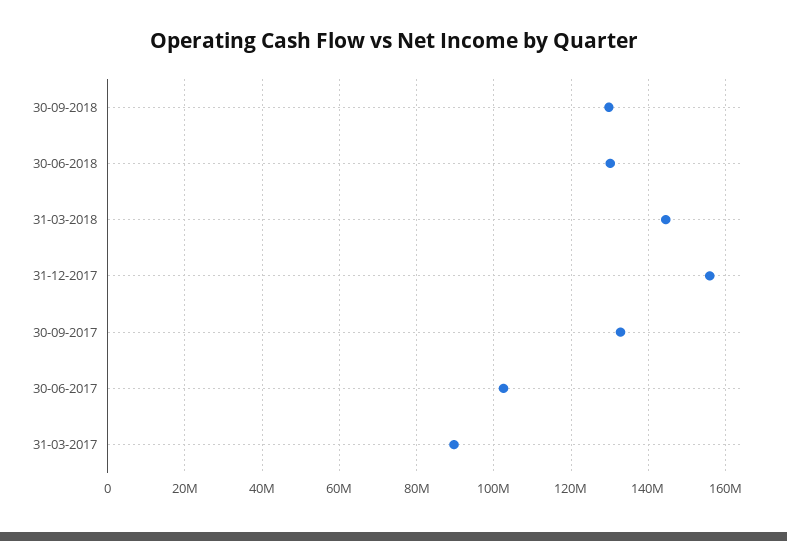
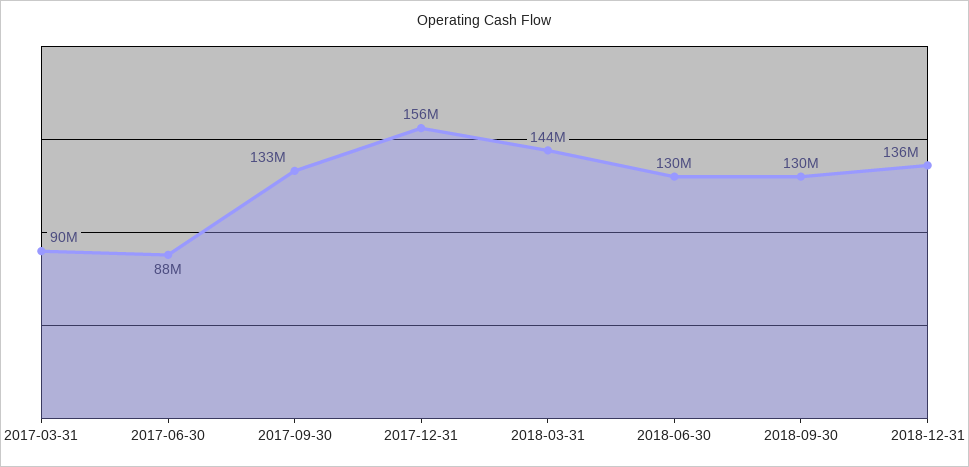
30-06-2017: 102000000 -> 88000000
2018-12-31: none -> 136000000

